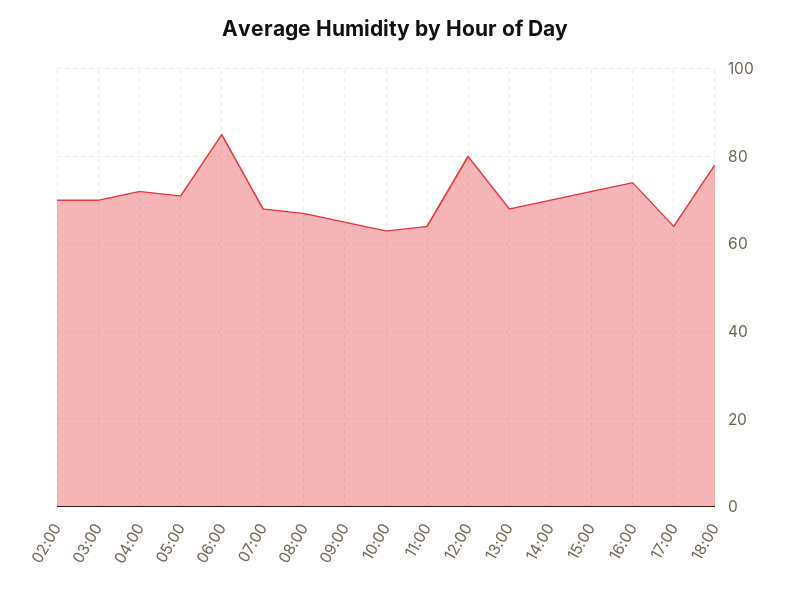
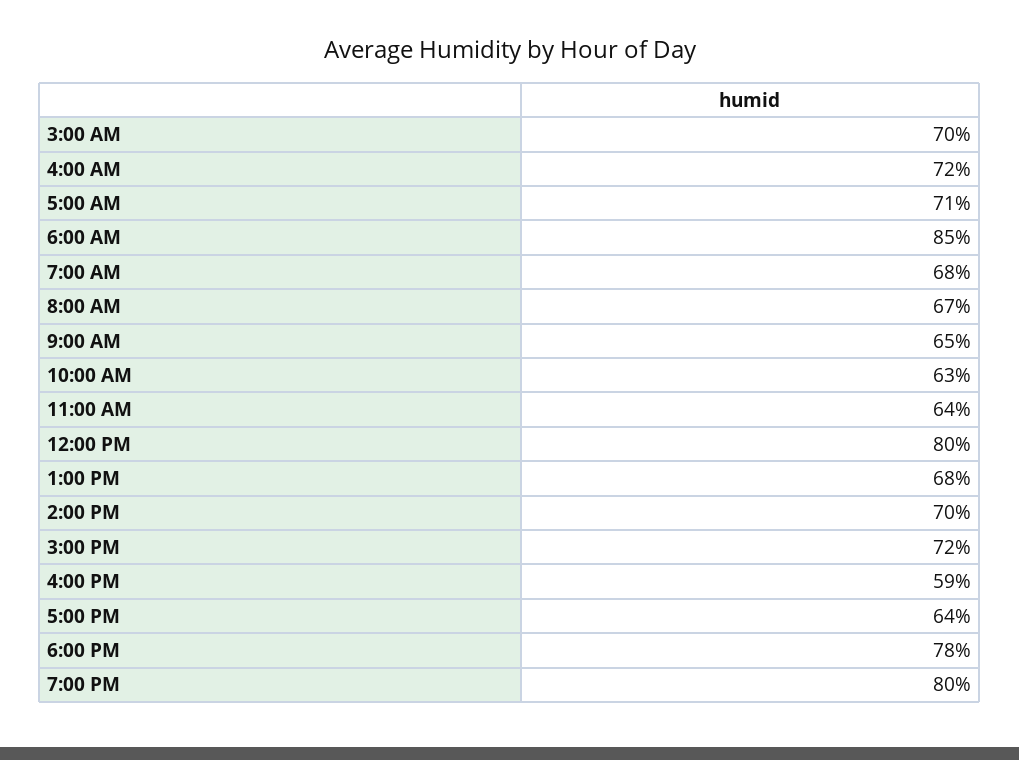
02:00: 70 -> none
16:00: 75 -> 59
7:00 PM: none -> 80

